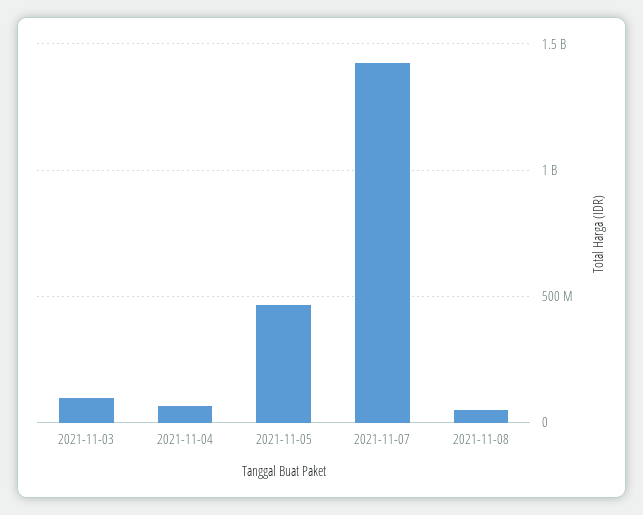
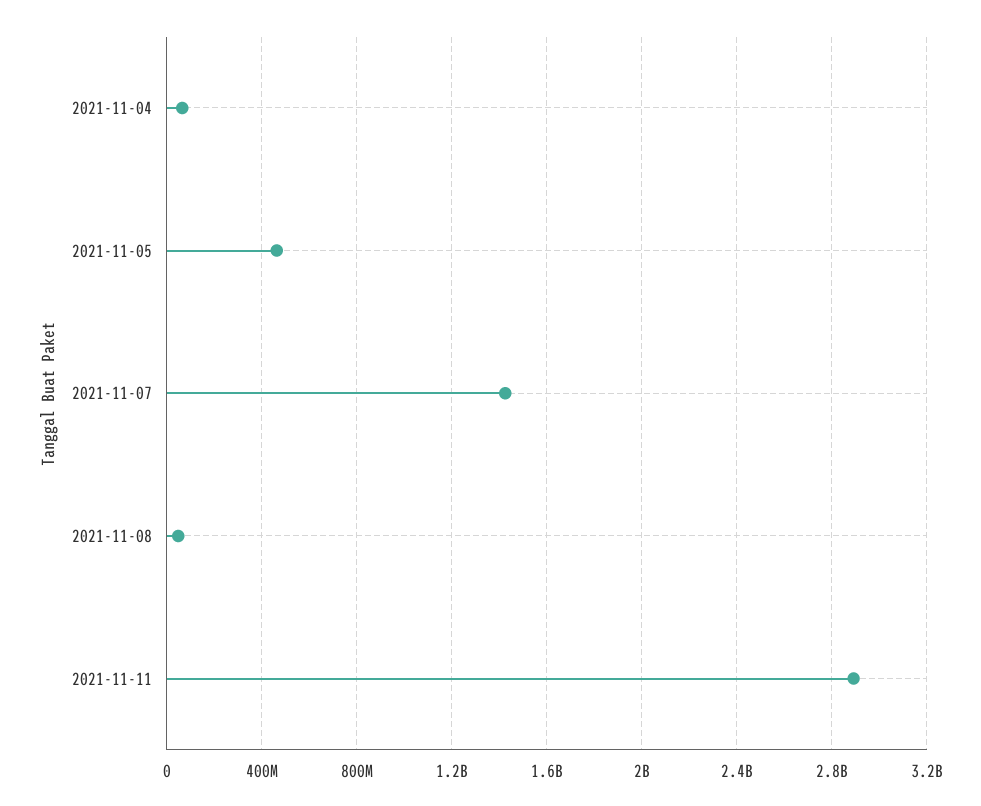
2021-11-03: 100000000 -> none
2021-11-11: none -> 2900000000

